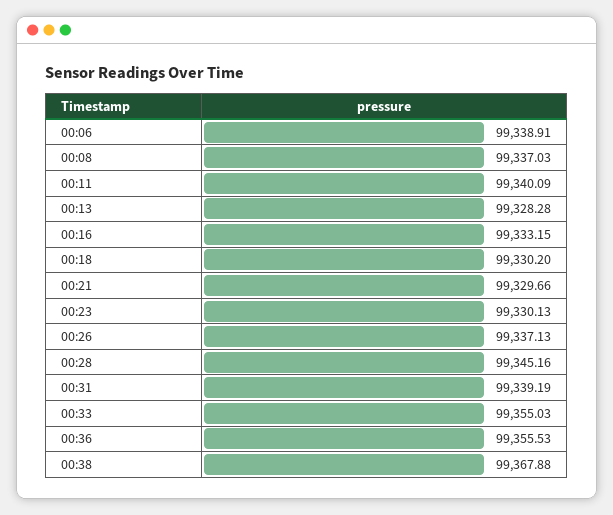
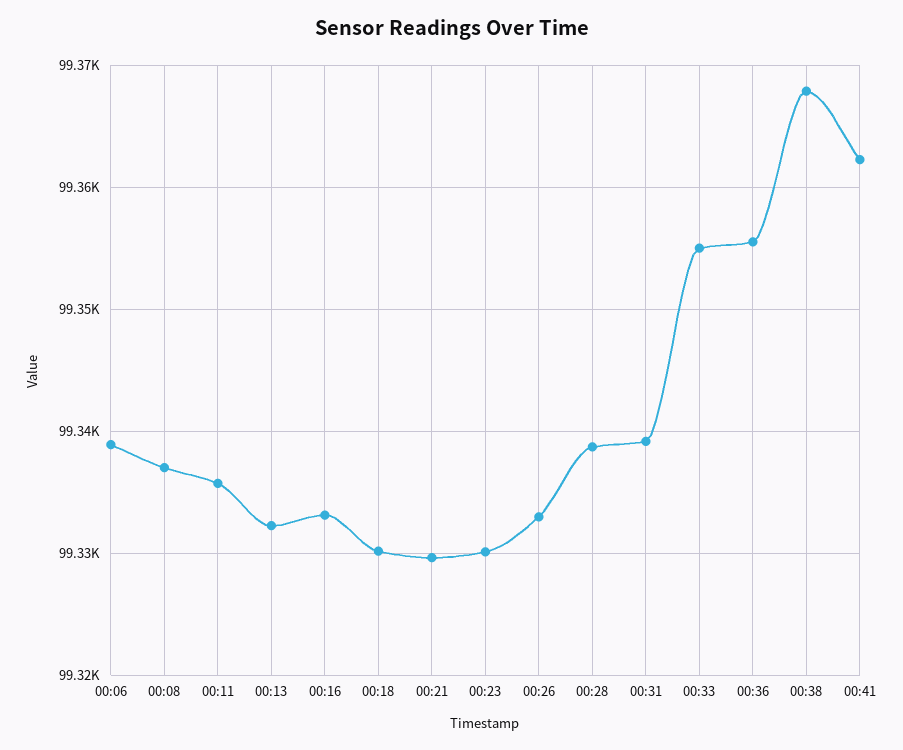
00:11: 99340.09 -> 99336
00:13: 99328.28 -> 99332
00:26: 99337.13 -> 99333
00:28: 99345.16 -> 99339
00:41: none -> 99362

